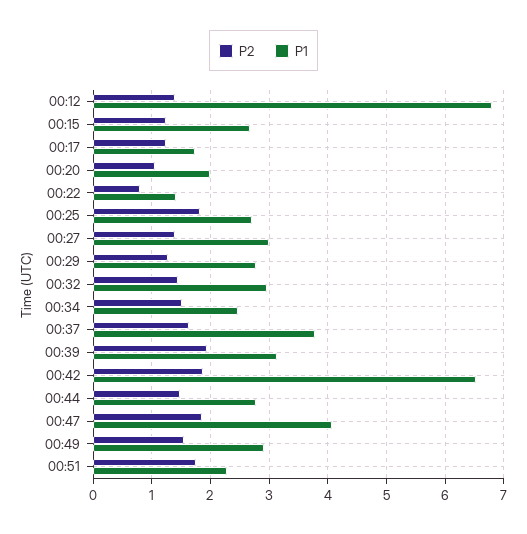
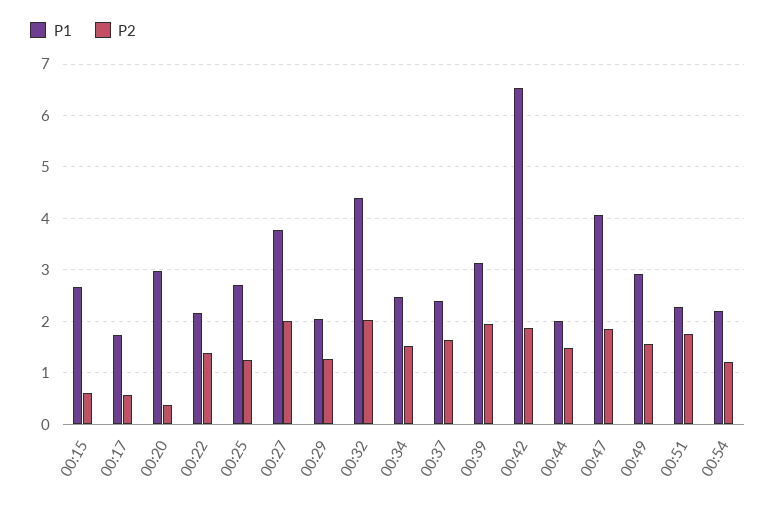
P2, 00:12: 1.4 -> none
P1, 00:12: 6.8 -> none
P2, 00:15: 1.2 -> 0.6
P2, 00:17: 1.2 -> 0.6
P2, 00:20: 1 -> 0.4
P1, 00:20: 2 -> 3
P2, 00:22: 0.8 -> 1.4
P1, 00:22: 1.4 -> 2.2
P2, 00:25: 1.8 -> 1.2
P2, 00:27: 1.4 -> 2
P1, 00:27: 3 -> 3.8
P1, 00:29: 2.8 -> 2
P2, 00:32: 1.4 -> 2
P1, 00:32: 3 -> 4.4
P1, 00:37: 3.8 -> 2.4
P1, 00:44: 2.8 -> 2
P1, 00:54: none -> 2.2
P2, 00:54: none -> 1.2

